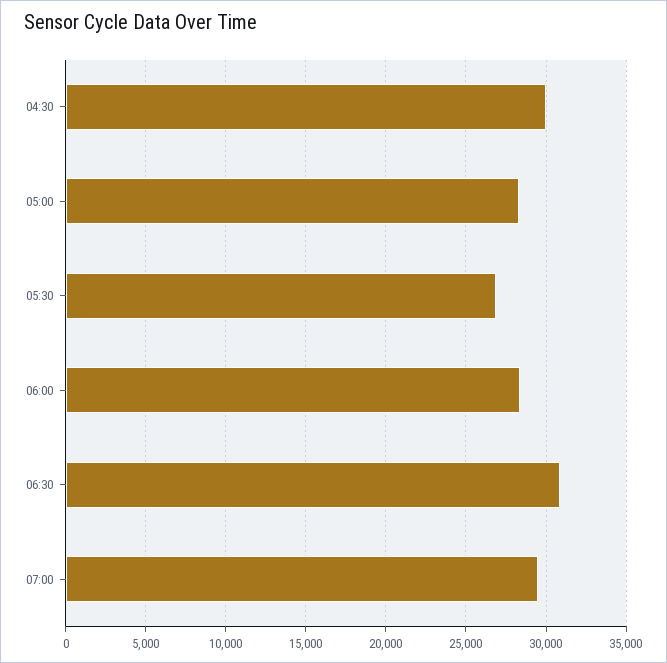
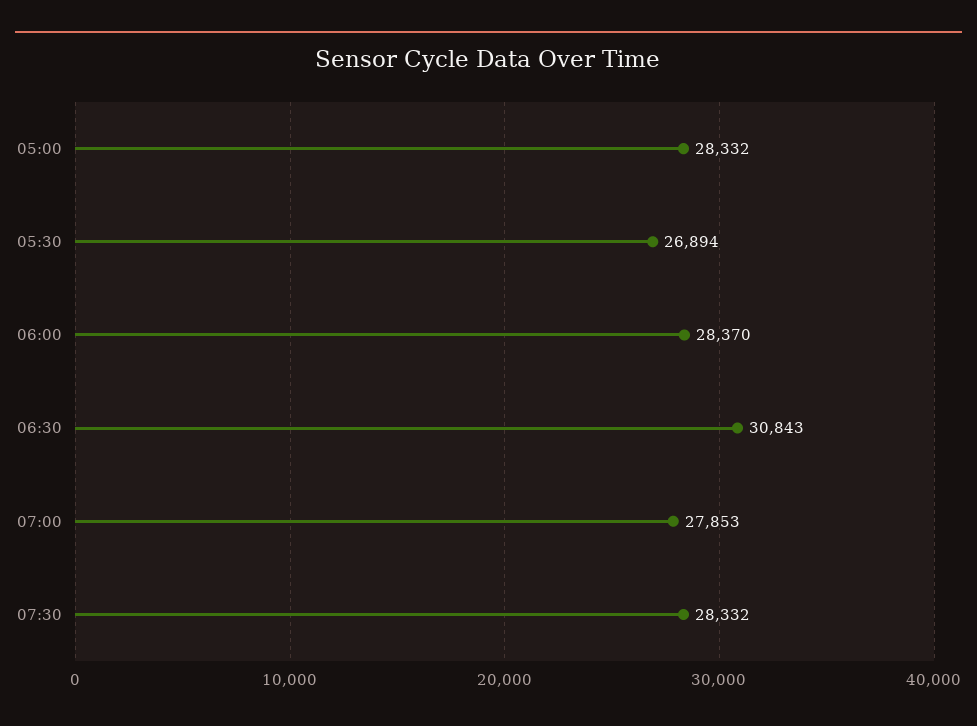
04:30: 30000 -> none
07:00: 29500 -> 27853
07:30: none -> 28332

